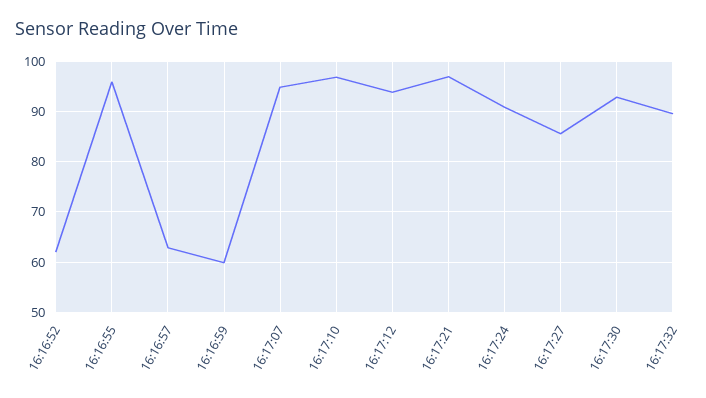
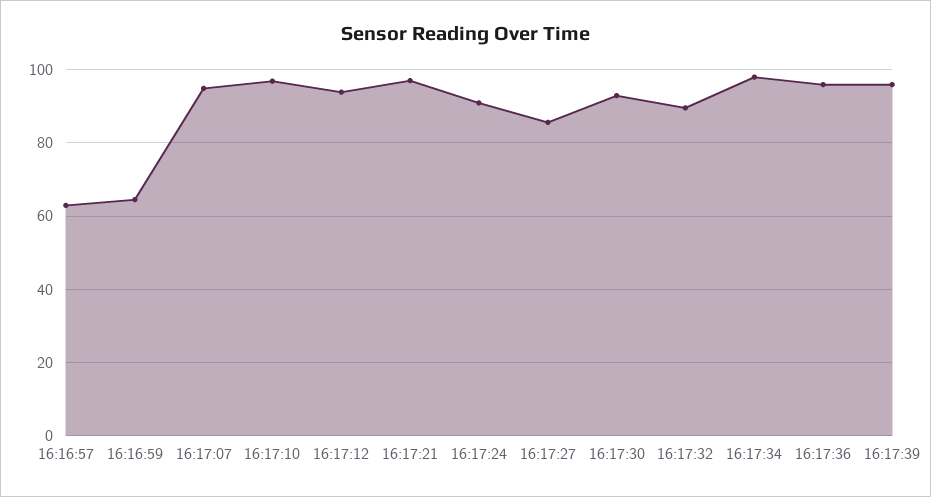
16:16:52: 62 -> none
16:16:55: 96 -> none
16:16:59: 60 -> 64
16:17:34: none -> 98
16:17:36: none -> 96
16:17:39: none -> 96

